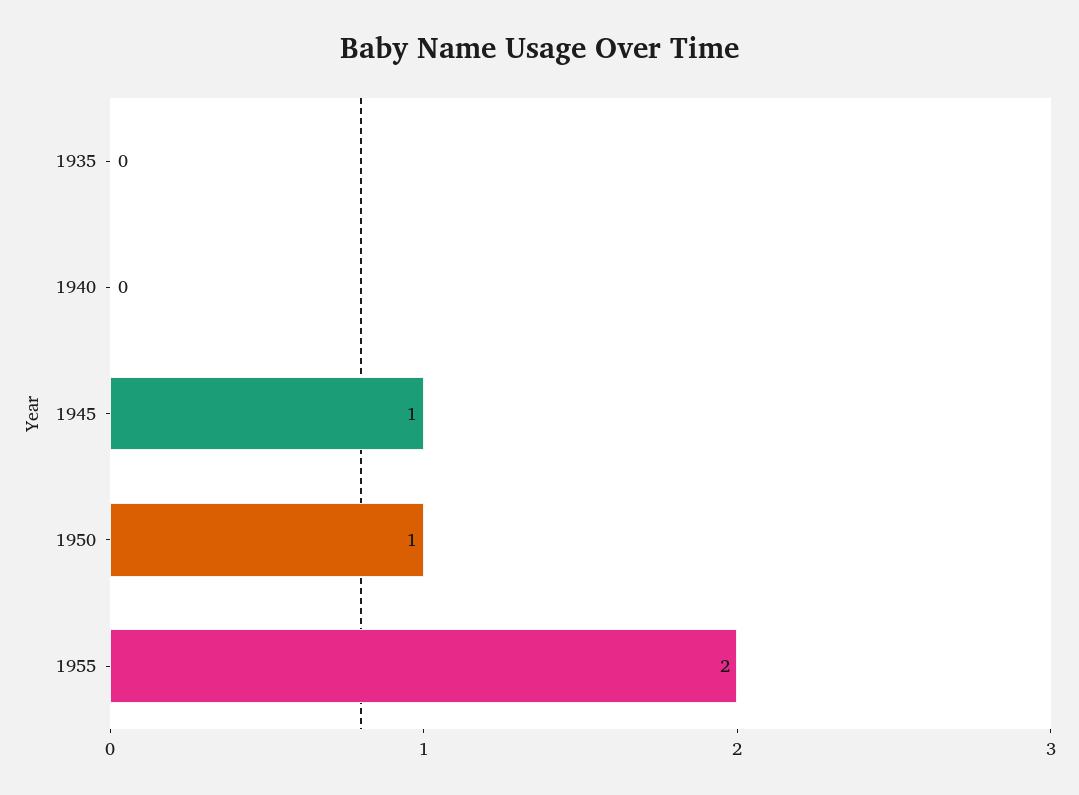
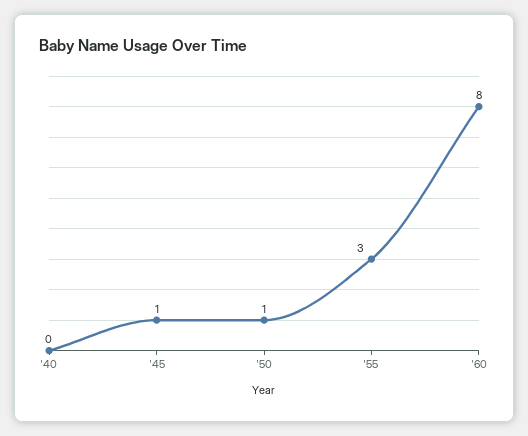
1935: 0 -> none
1955: 2 -> 3
'60: none -> 8

